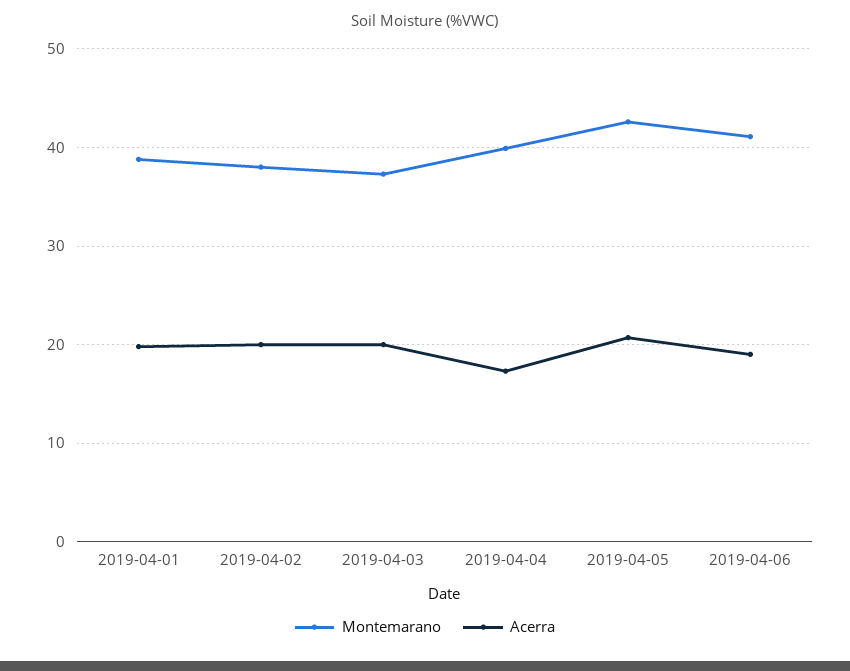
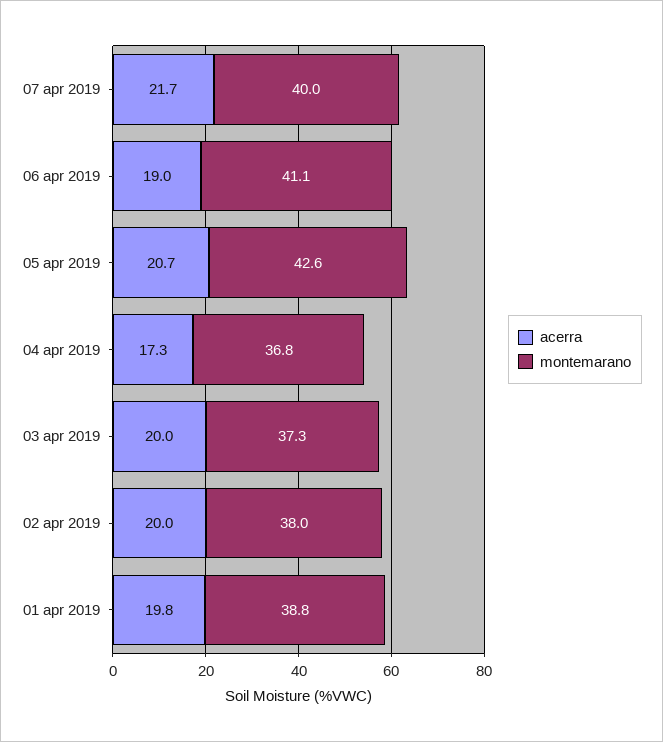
Montemarano, 2019-04-04: 40 -> 36.8
Acerra, 07 apr 2019: none -> 21.7
Montemarano, 07 apr 2019: none -> 40

